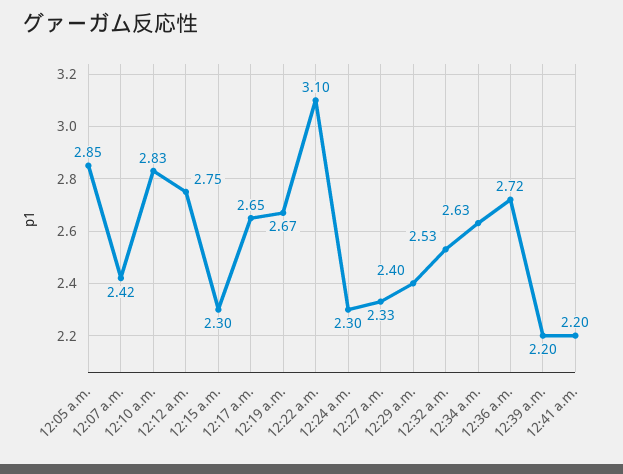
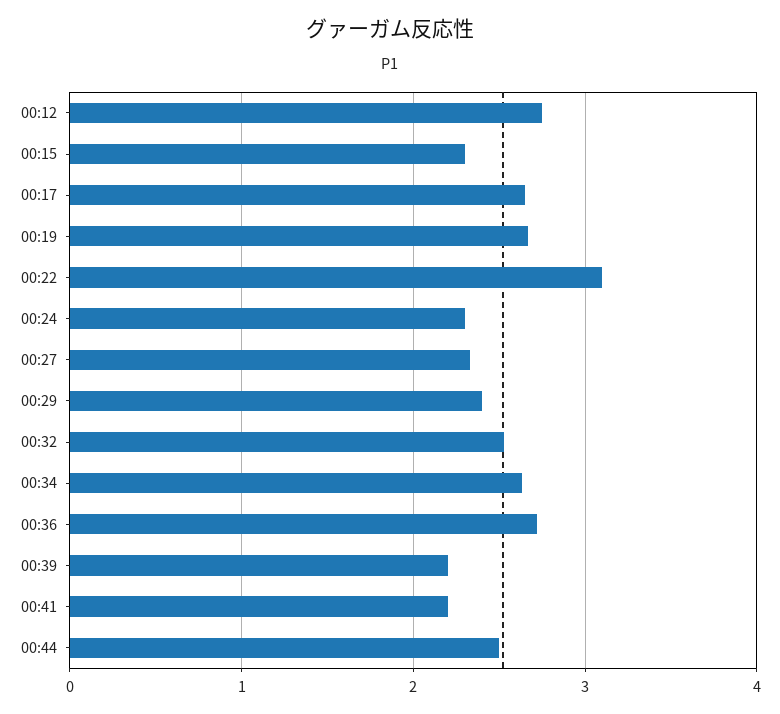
12:05 a.m.: 2.85 -> none
12:07 a.m.: 2.42 -> none
12:10 a.m.: 2.83 -> none
00:44: none -> 2.5

